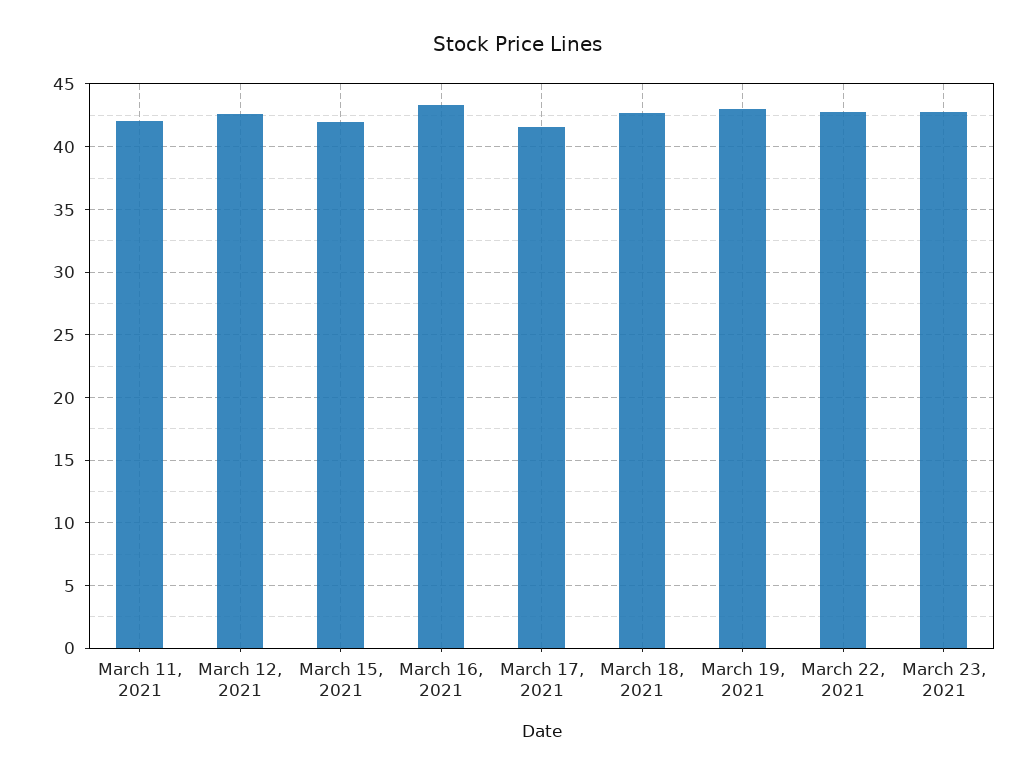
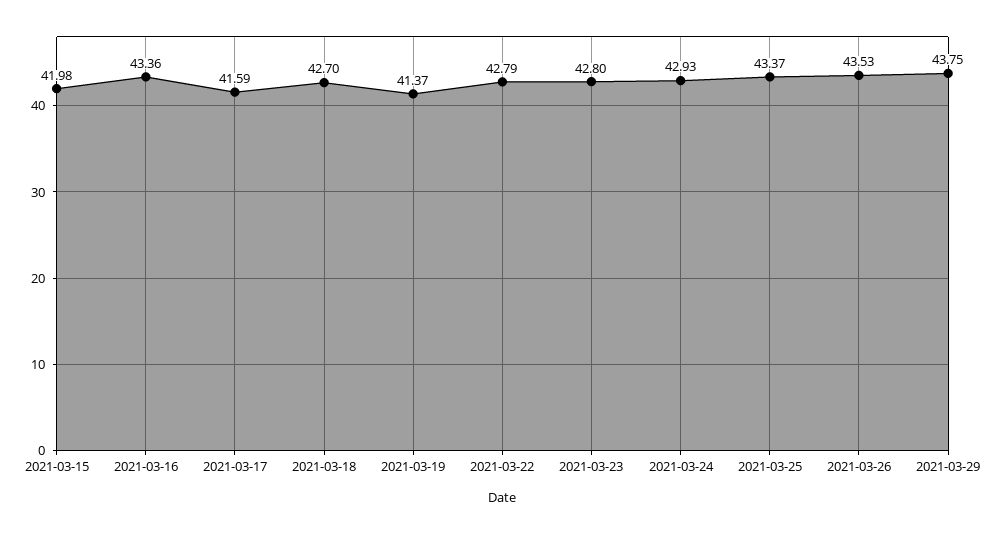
March 11, 2021: 42 -> none
March 12, 2021: 42.5 -> none
March 19, 2021: 43 -> 41.37
2021-03-24: none -> 42.93
2021-03-25: none -> 43.37
2021-03-26: none -> 43.53
2021-03-29: none -> 43.75

